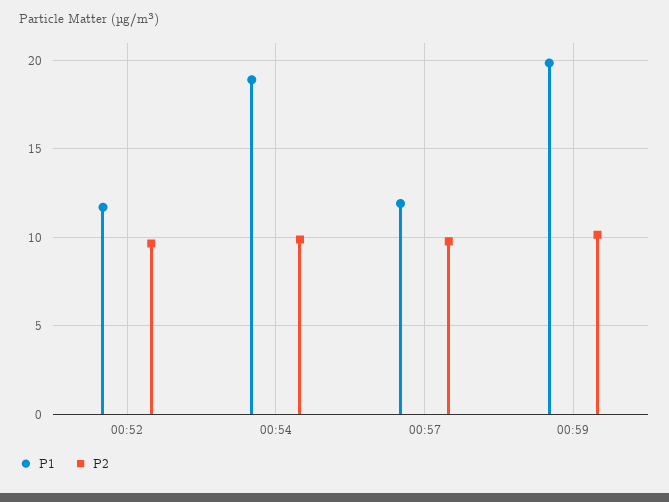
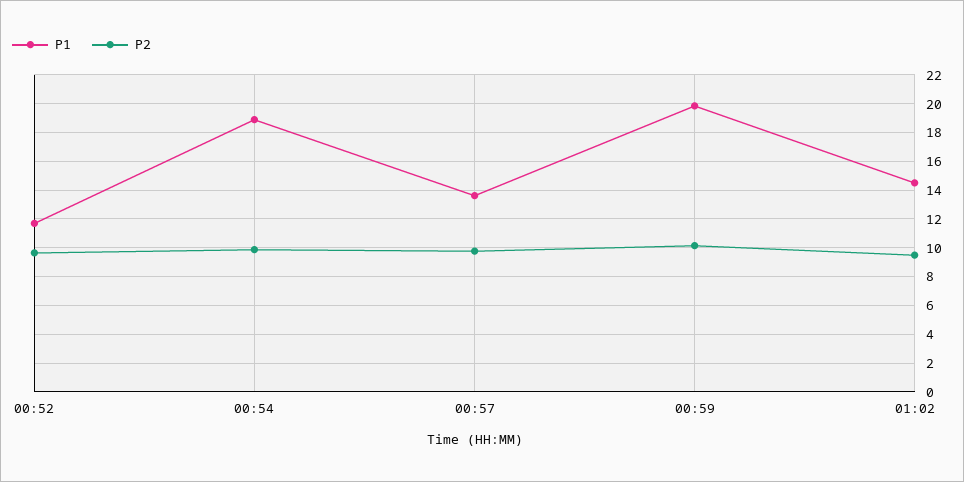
P1, 00:57: 12 -> 13.5
P1, 01:02: none -> 14.5
P2, 01:02: none -> 9.5

